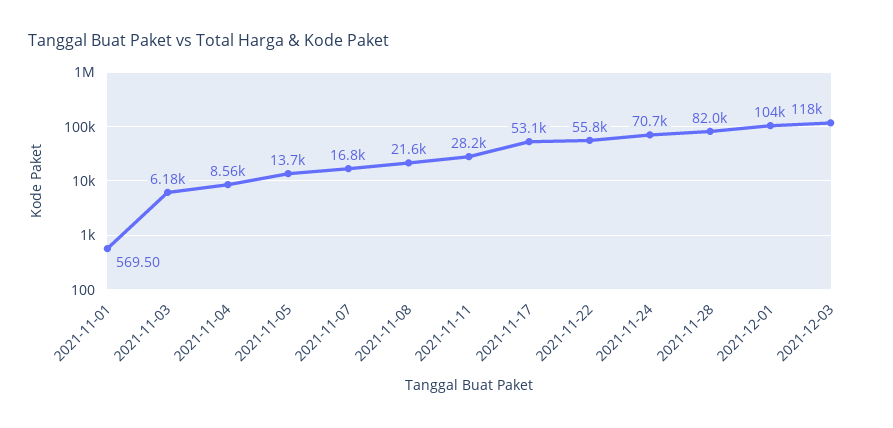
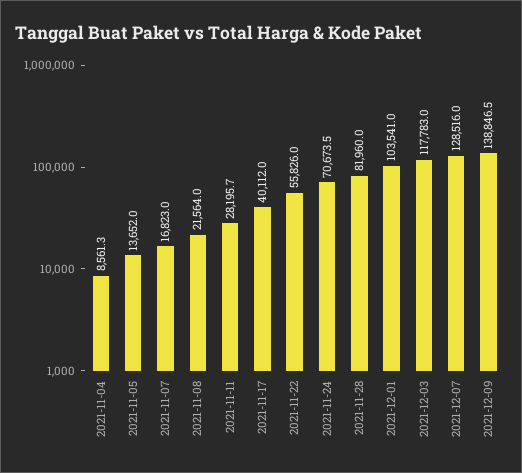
2021-11-01: 569.5 -> none
2021-11-03: 6180 -> none
2021-11-17: 53100 -> 40112
2021-12-07: none -> 128516
2021-12-09: none -> 138846.5

